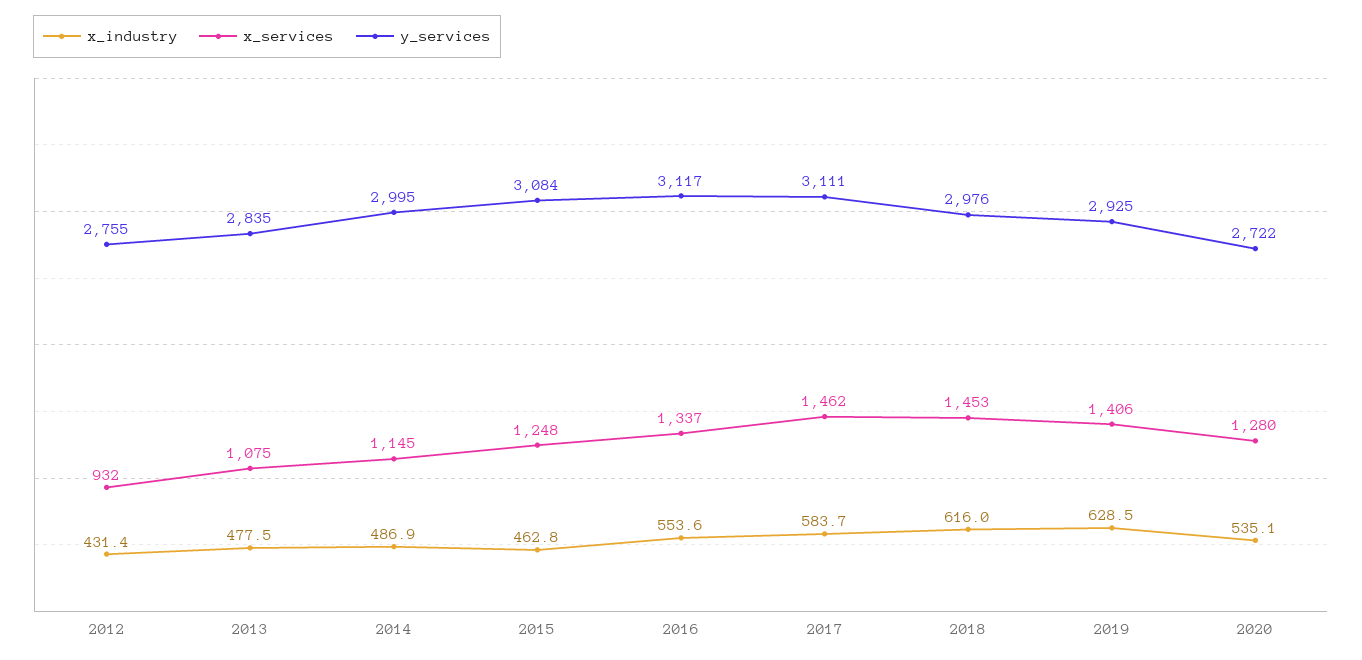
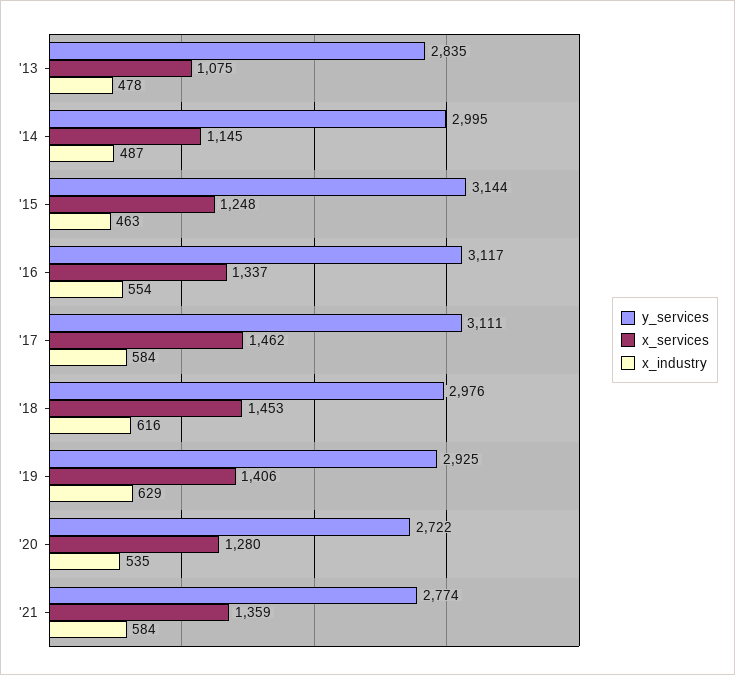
x_industry, 2012: 431.4 -> none
x_services, 2012: 932 -> none
y_services, 2012: 2755 -> none
y_services, 2015: 3084 -> 3144
y_services, '21: none -> 2774
x_services, '21: none -> 1359
x_industry, '21: none -> 584

